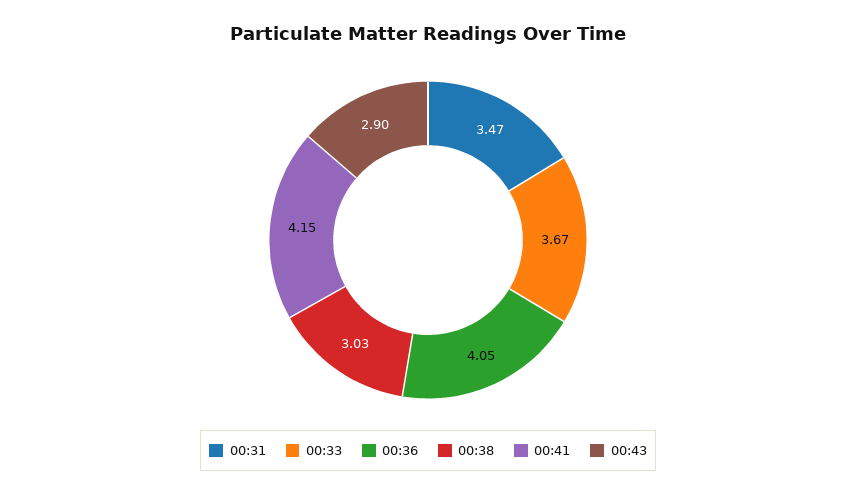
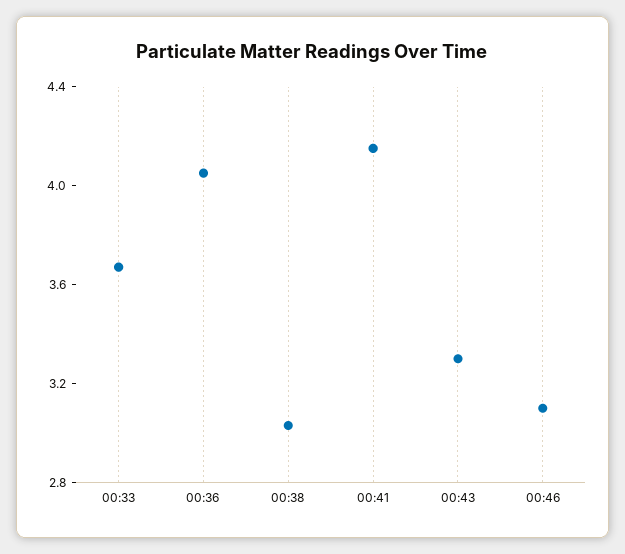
00:31: 3.47 -> none
00:43: 2.9 -> 3.3
00:46: none -> 3.1

